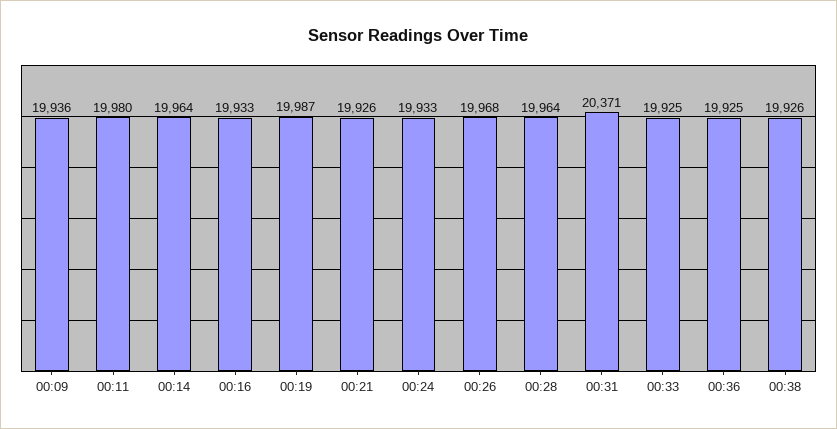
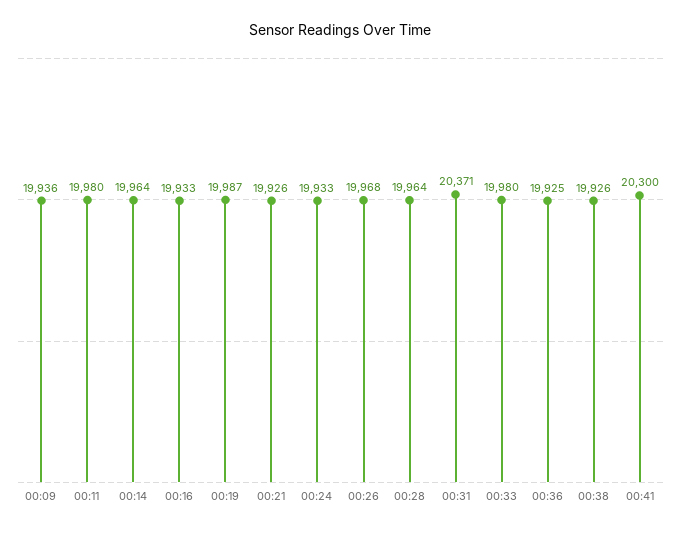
00:33: 19925 -> 19980
00:41: none -> 20300

